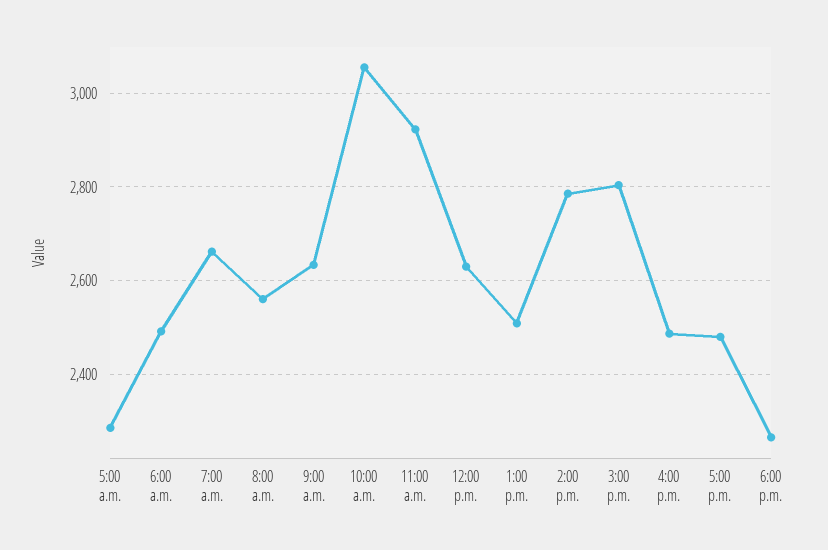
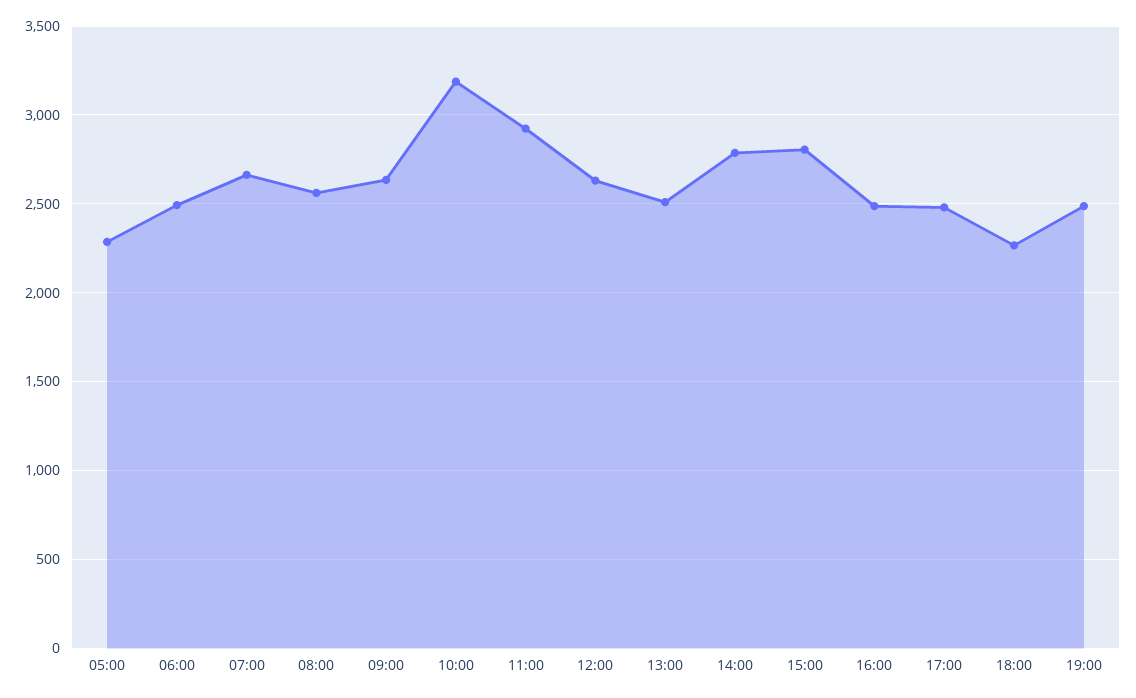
10:00 a.m.: 3060 -> 3200
19:00: none -> 2500

